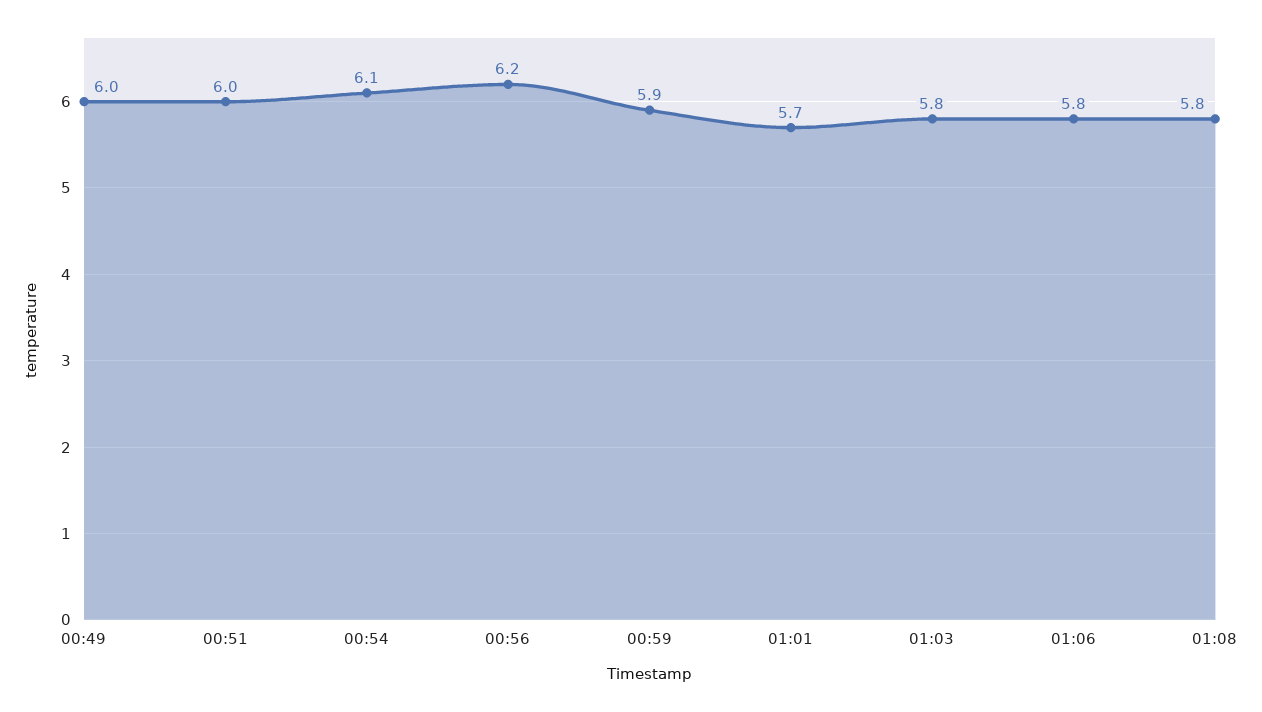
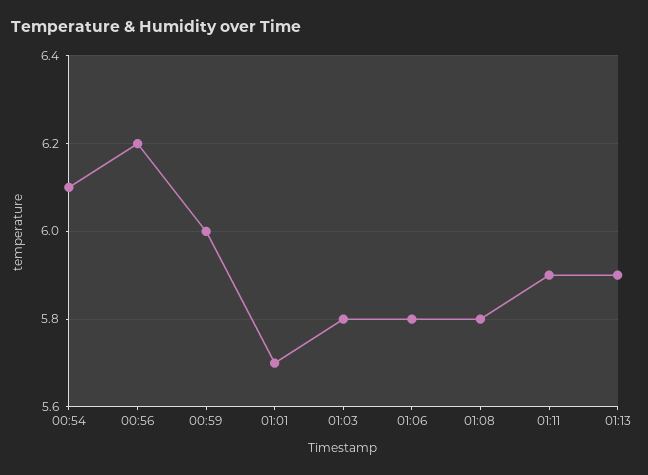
00:49: 6 -> none
00:51: 6 -> none
00:59: 5.9 -> 6
01:11: none -> 5.9
01:13: none -> 5.9

